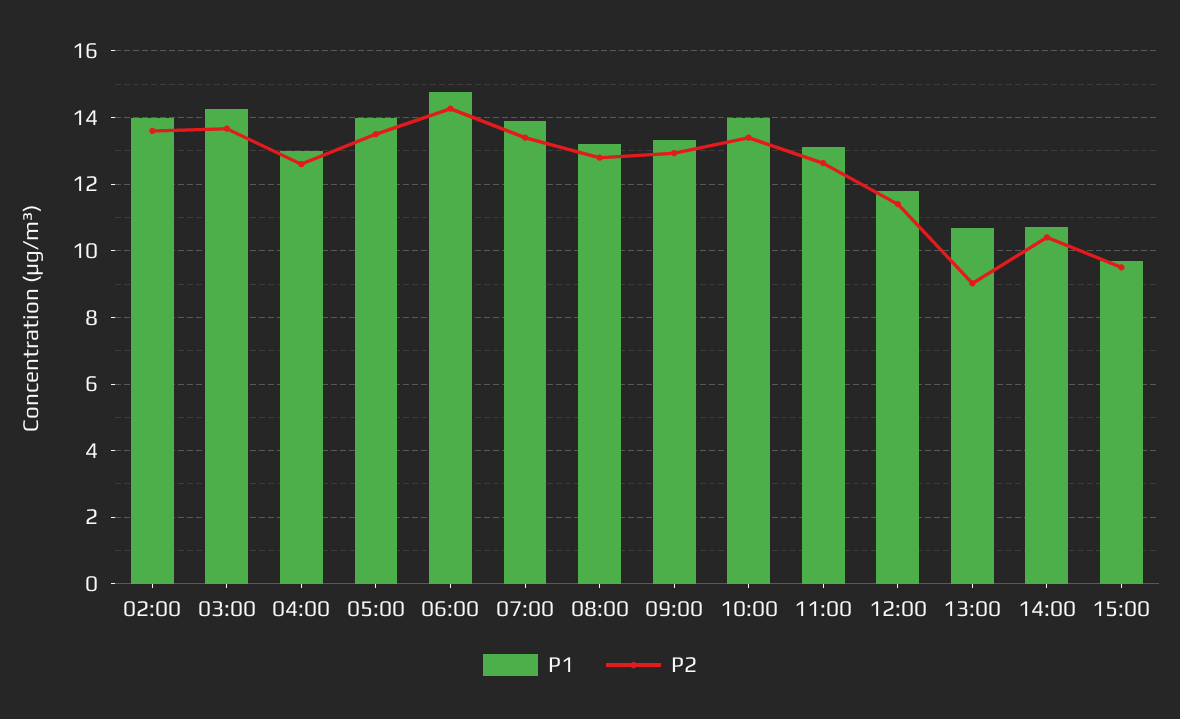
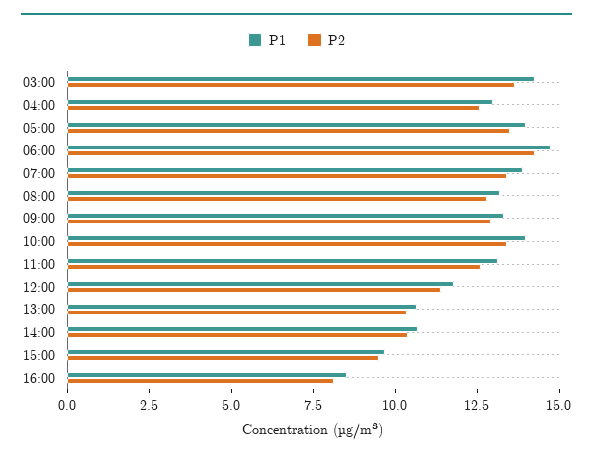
P1, 02:00: 14 -> none
P2, 02:00: 13.6 -> none
P2, 13:00: 9 -> 10.5
P1, 16:00: none -> 8.5
P2, 16:00: none -> 8

